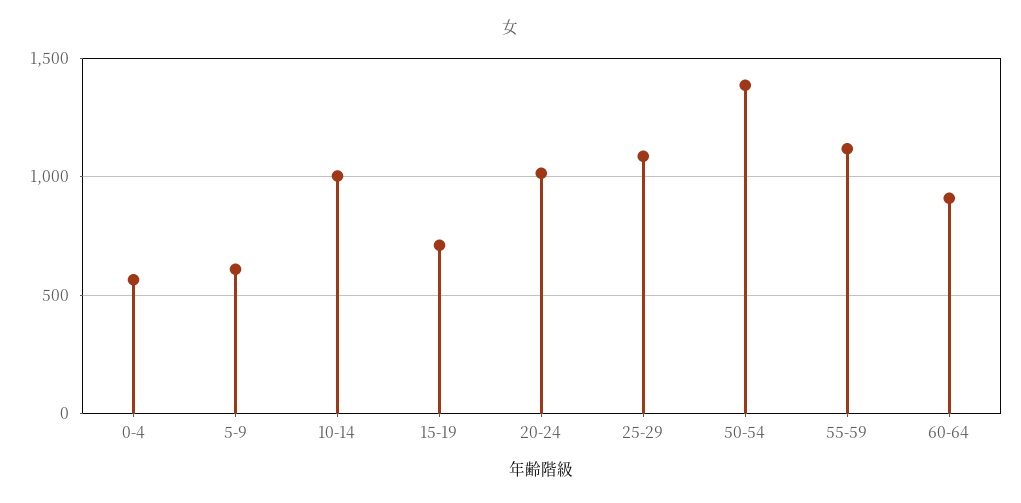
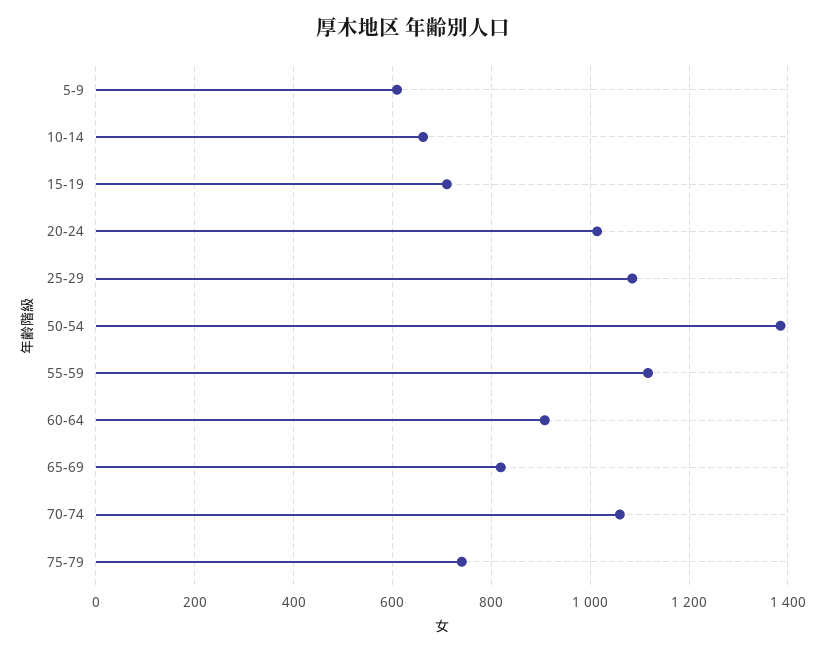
0-4: 550 -> none
10-14: 1000 -> 660
65-69: none -> 820
70-74: none -> 1060
75-79: none -> 740

